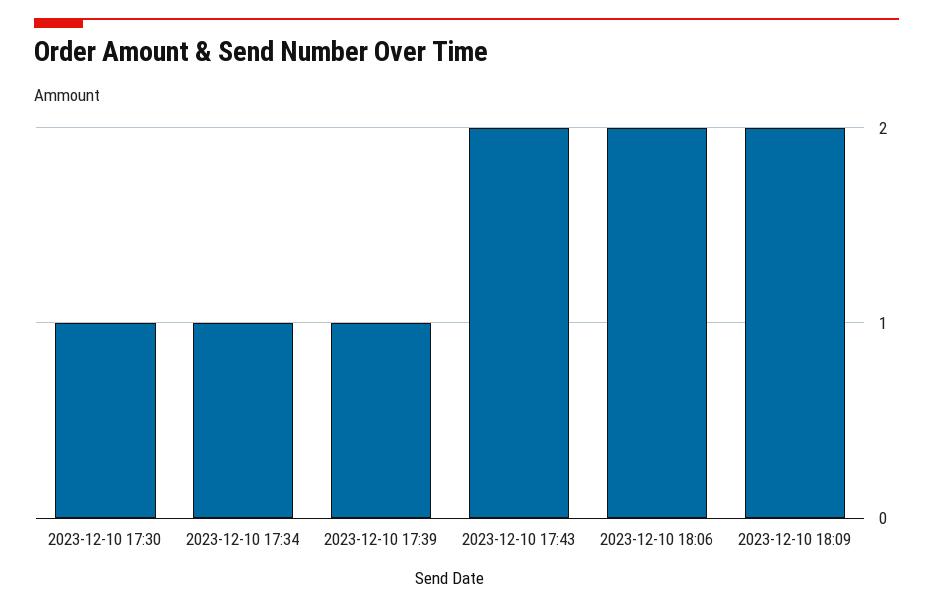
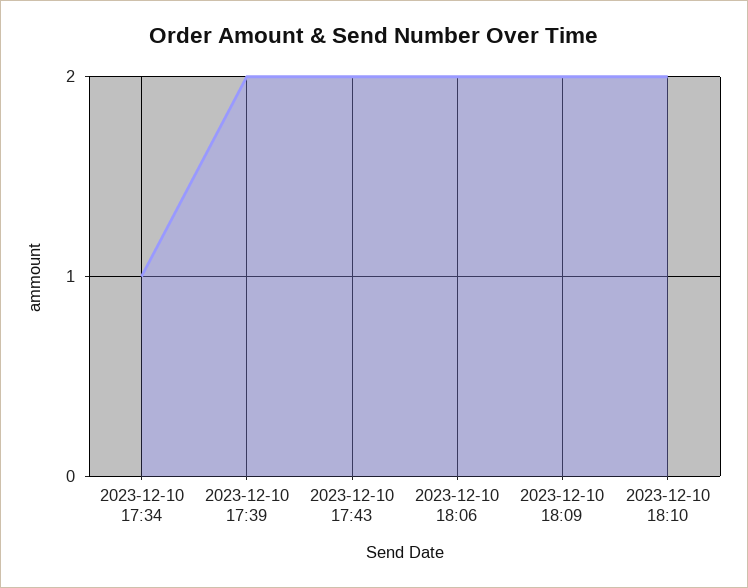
2023-12-10 17:30: 1 -> none
2023-12-10 17:39: 1 -> 2
2023-12-10 18:10: none -> 2

